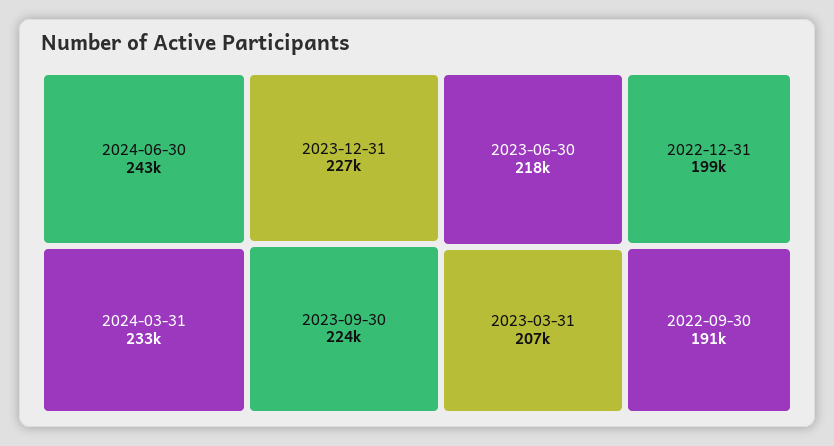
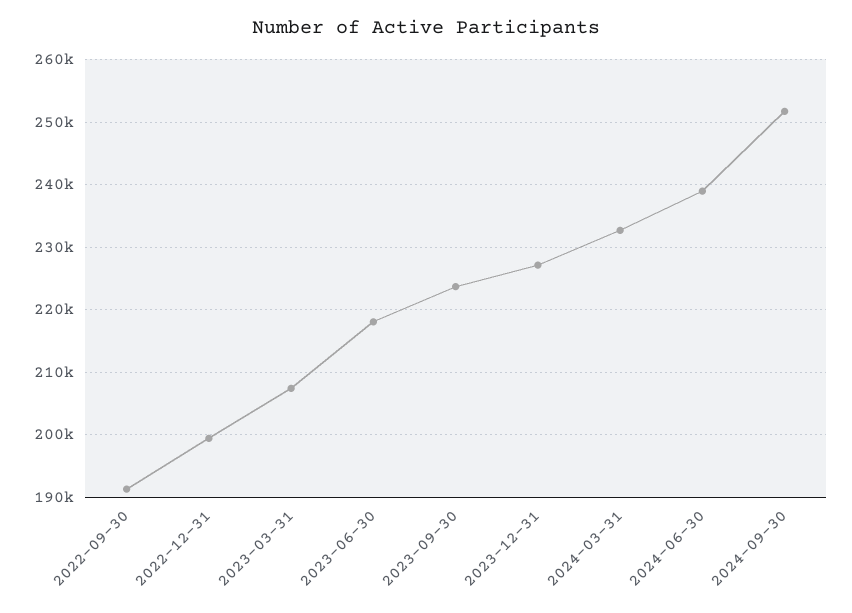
2024-06-30: 243000 -> 239000
2024-09-30: none -> 252000

